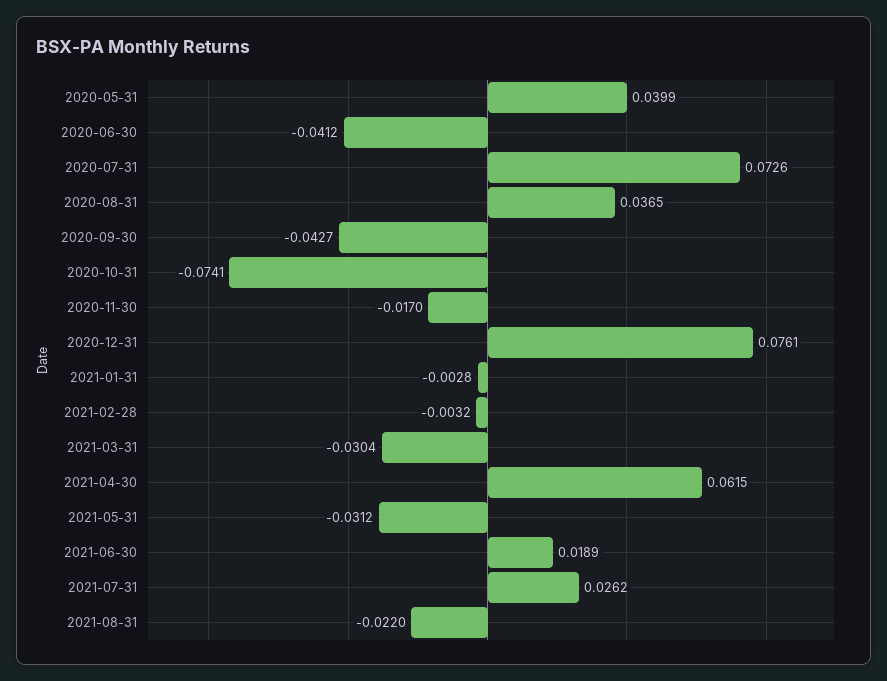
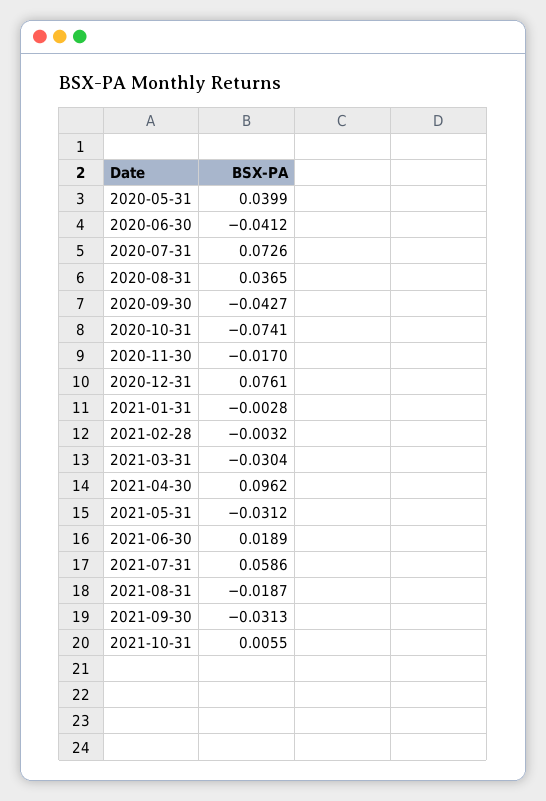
2021-04-30: 0.0615 -> 0.0962
2021-07-31: 0.0262 -> 0.0586
2021-08-31: -0.022 -> -0.0187
2021-09-30: none -> -0.0313
2021-10-31: none -> 0.0055

